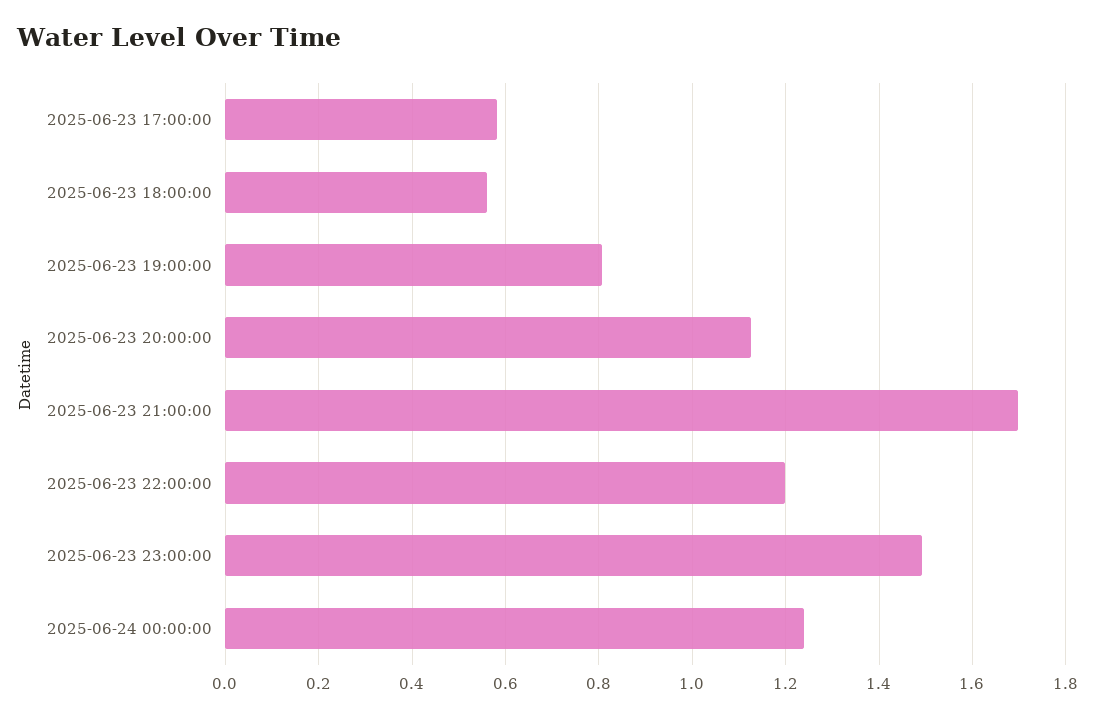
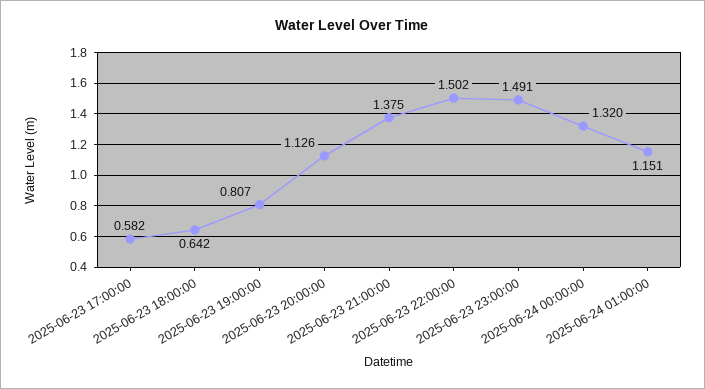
2025-06-23 18:00:00: 0.56 -> 0.642
2025-06-23 21:00:00: 1.7 -> 1.375
2025-06-23 22:00:00: 1.2 -> 1.502
2025-06-24 00:00:00: 1.24 -> 1.32
2025-06-24 01:00:00: none -> 1.151

